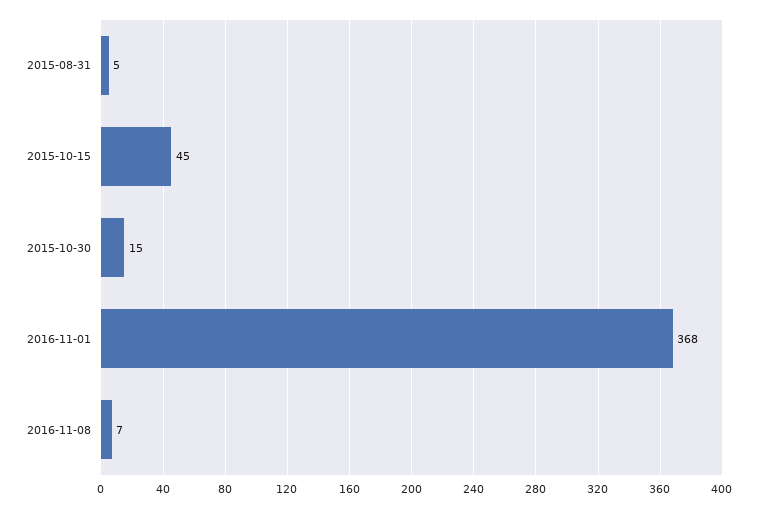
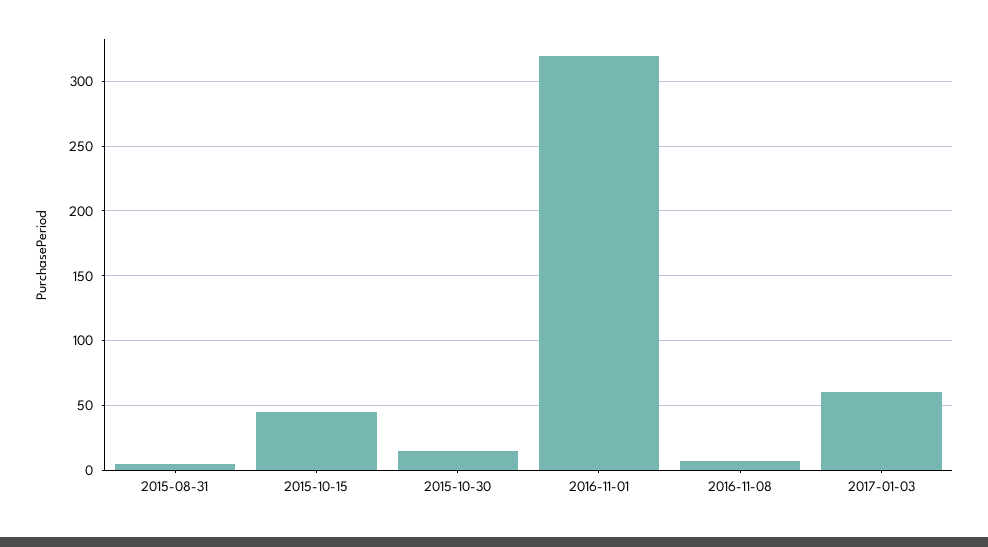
2016-11-01: 368 -> 320
2017-01-03: none -> 60

